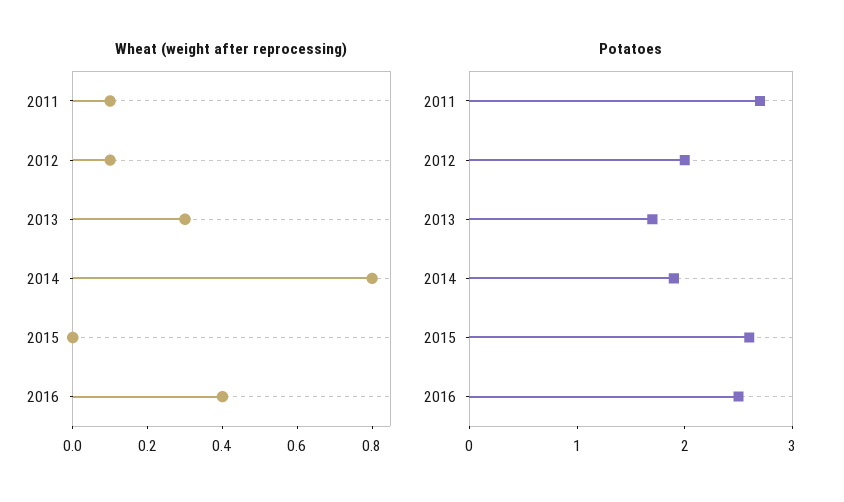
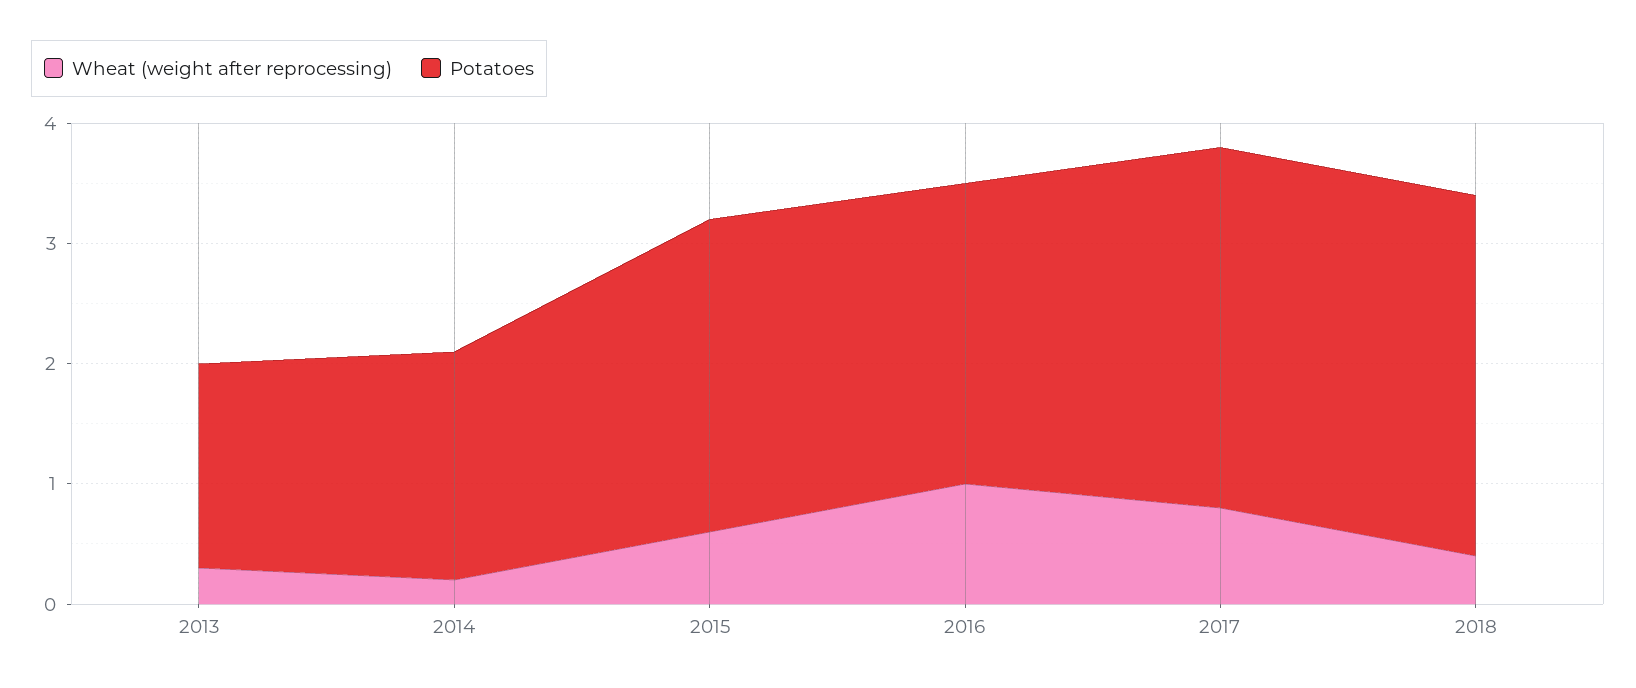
Wheat (weight after reprocessing), 2011: 0.1 -> none
Wheat (weight after reprocessing), 2012: 0.1 -> none
Wheat (weight after reprocessing), 2014: 0.8 -> 0.2
Wheat (weight after reprocessing), 2015: 0 -> 0.6
Wheat (weight after reprocessing), 2016: 0.4 -> 1
Potatoes, 2011: 2.7 -> none
Potatoes, 2012: 2 -> none
Wheat (weight after reprocessing), 2017: none -> 0.8
Potatoes, 2017: none -> 3
Wheat (weight after reprocessing), 2018: none -> 0.4
Potatoes, 2018: none -> 3

